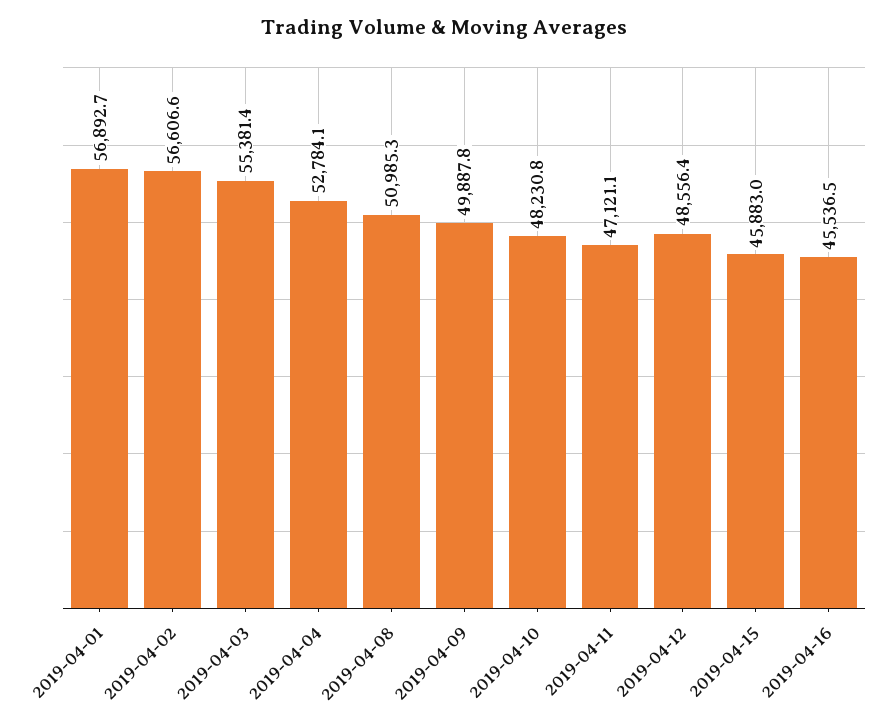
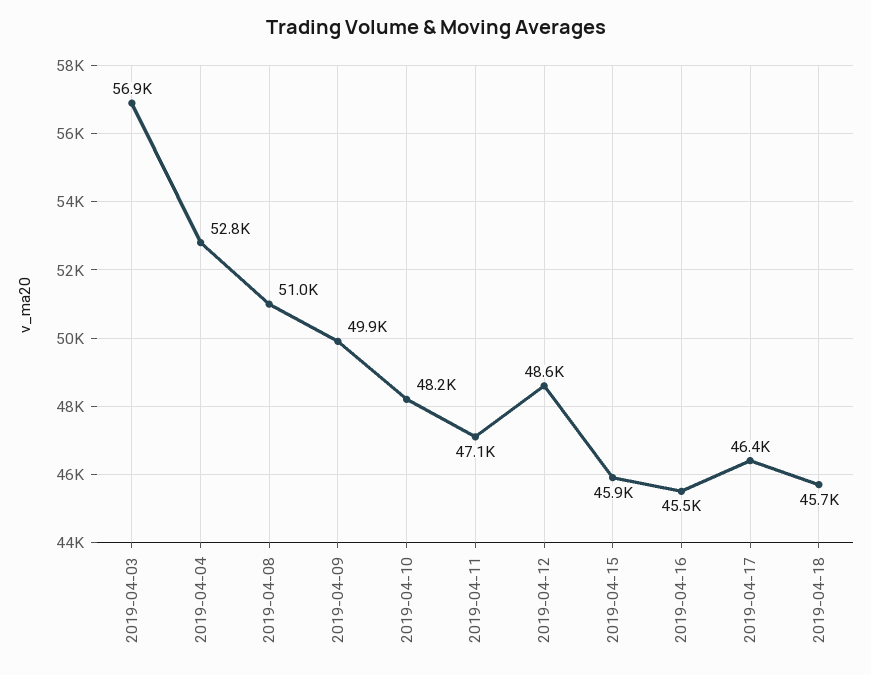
2019-04-01: 56892.7 -> none
2019-04-02: 56606.6 -> none
2019-04-03: 55381.4 -> 56900
2019-04-17: none -> 46400
2019-04-18: none -> 45700

